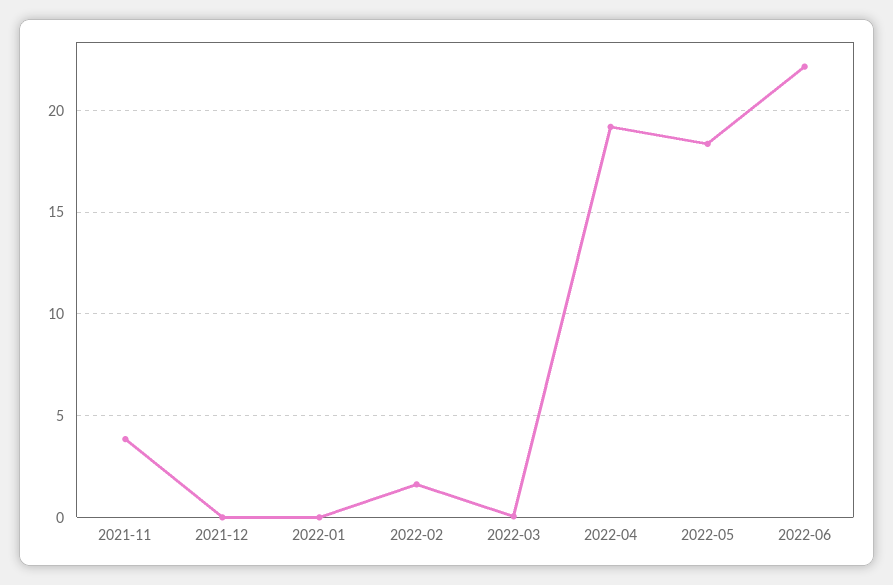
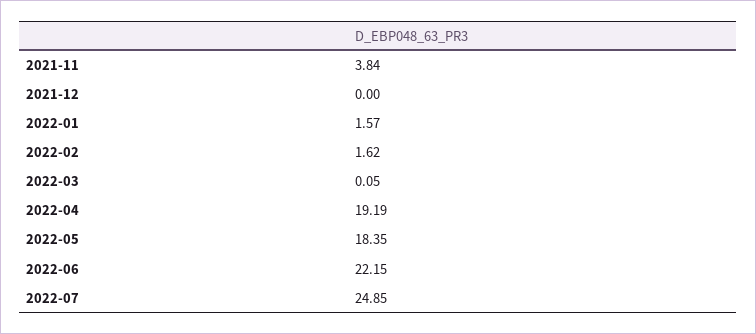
2022-01: 0 -> 1.57
2022-07: none -> 24.85

